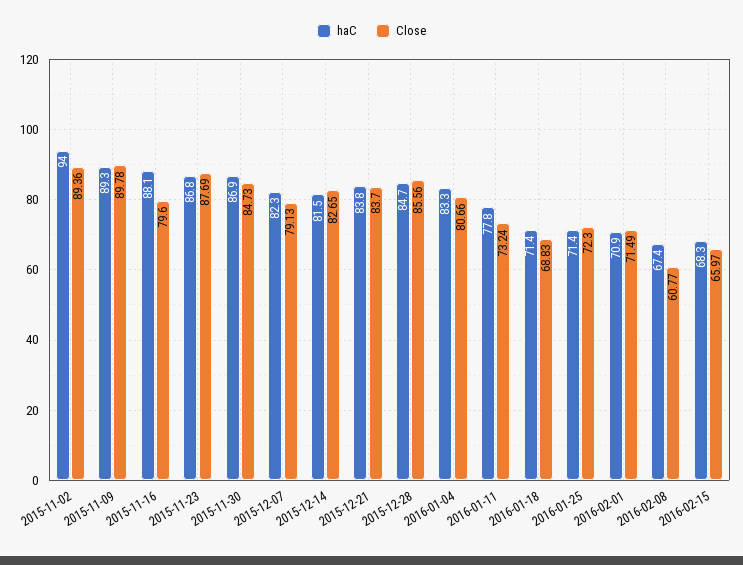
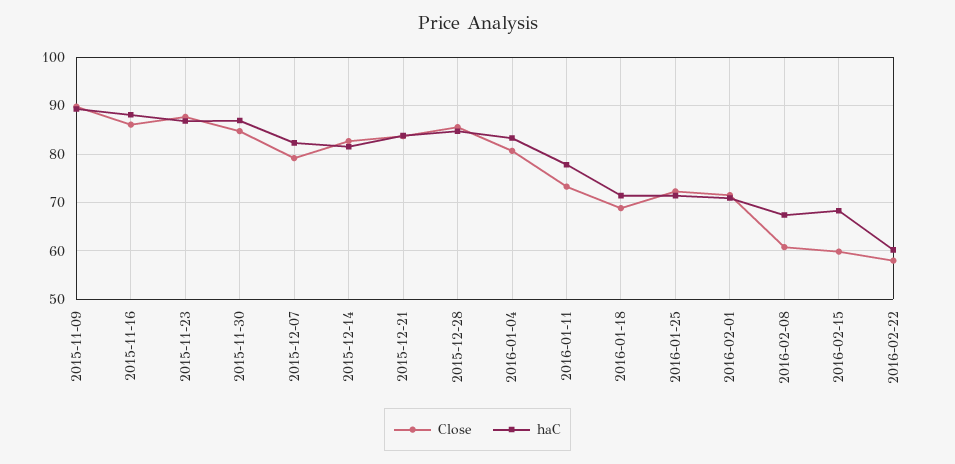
haC, 2015-11-02: 94 -> none
Close, 2015-11-02: 89.36 -> none
Close, 2015-11-16: 79.6 -> 86
Close, 2016-02-15: 65.97 -> 60
Close, 2016-02-22: none -> 58
haC, 2016-02-22: none -> 60

